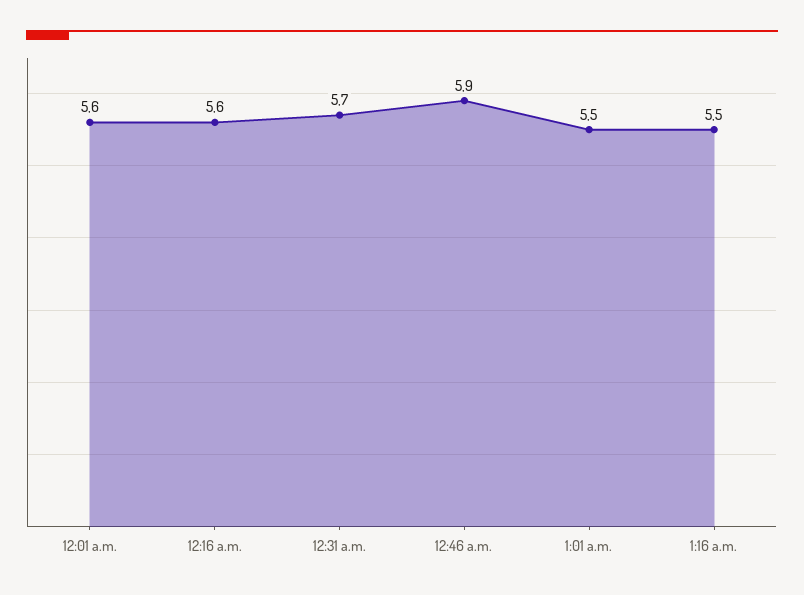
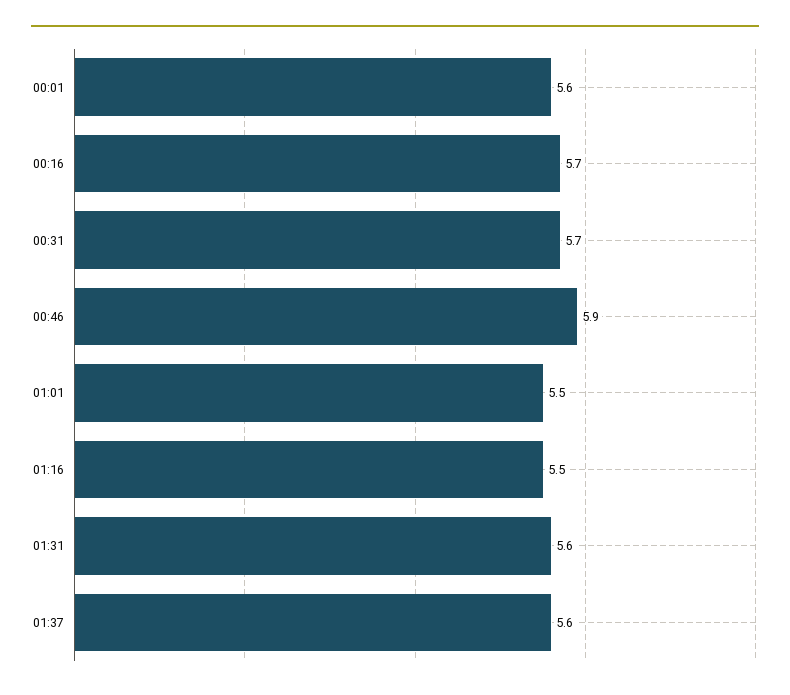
12:16 a.m.: 5.6 -> 5.7
01:31: none -> 5.6
01:37: none -> 5.6

